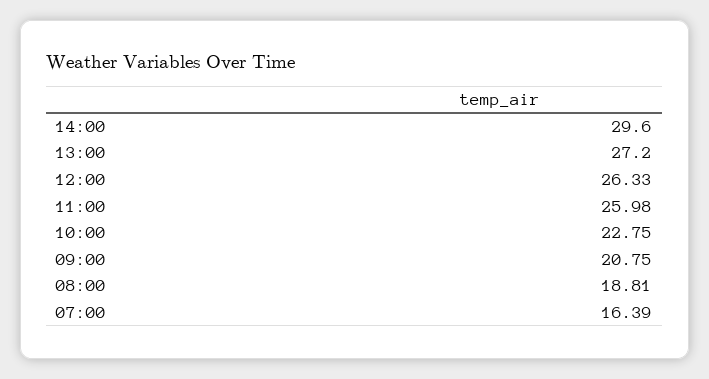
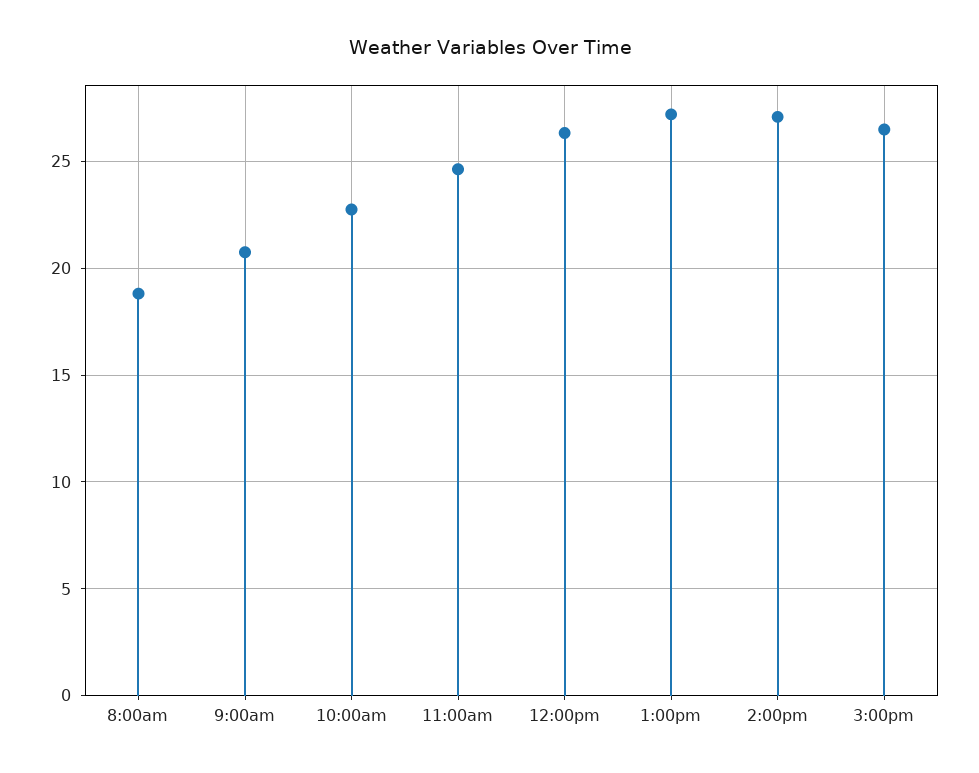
14:00: 29.6 -> 27
11:00: 25.98 -> 24.5
07:00: 16.39 -> none
3:00pm: none -> 26.5

